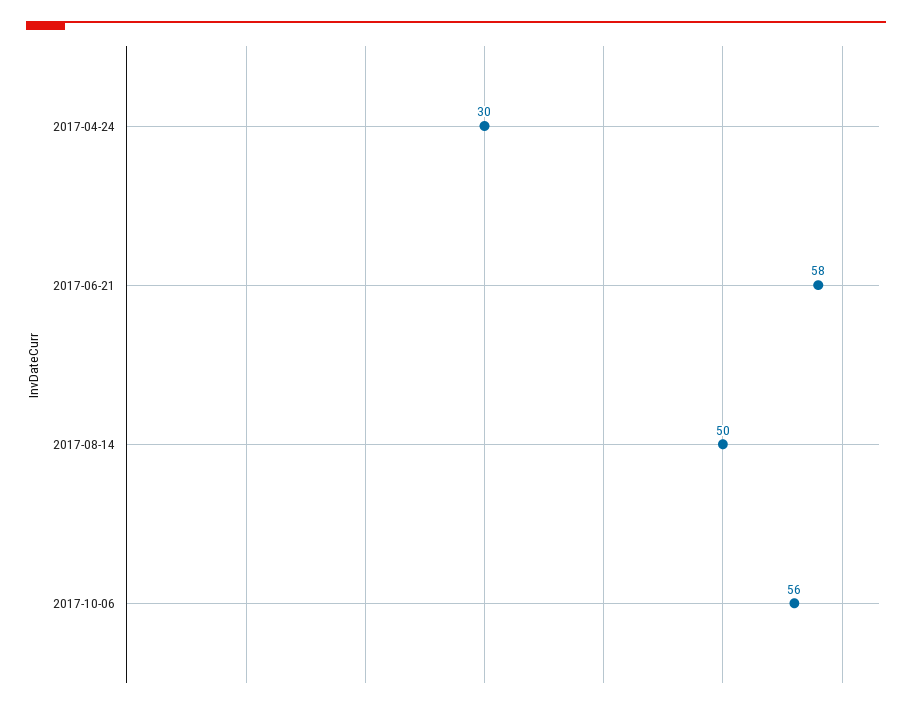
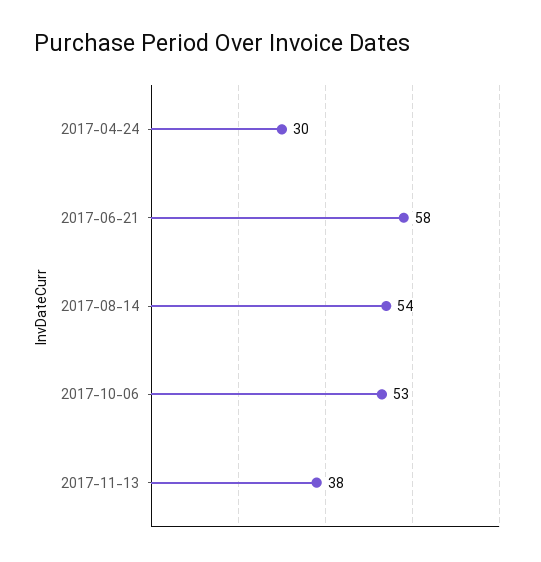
2017-08-14: 50 -> 54
2017-10-06: 56 -> 53
2017-11-13: none -> 38

